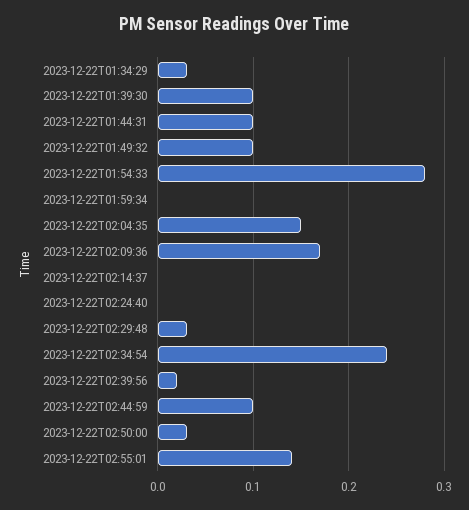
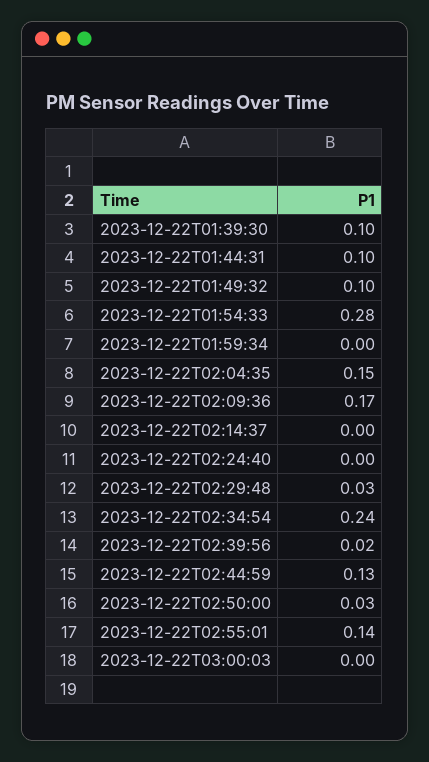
2023-12-22T01:34:29: 0.03 -> none
2023-12-22T02:44:59: 0.1 -> 0.13
2023-12-22T03:00:03: none -> 0

